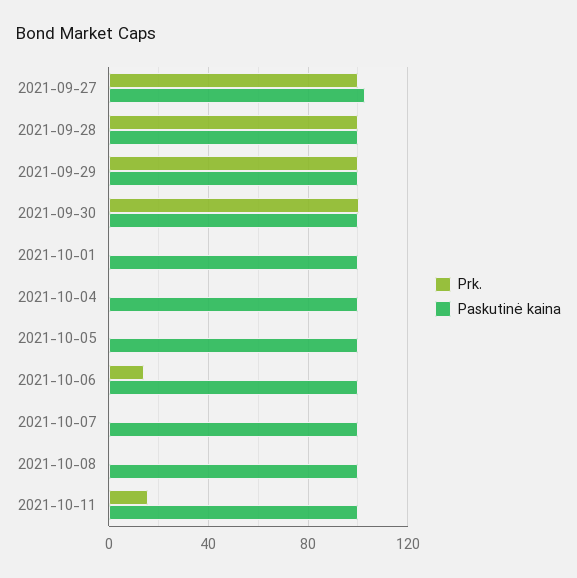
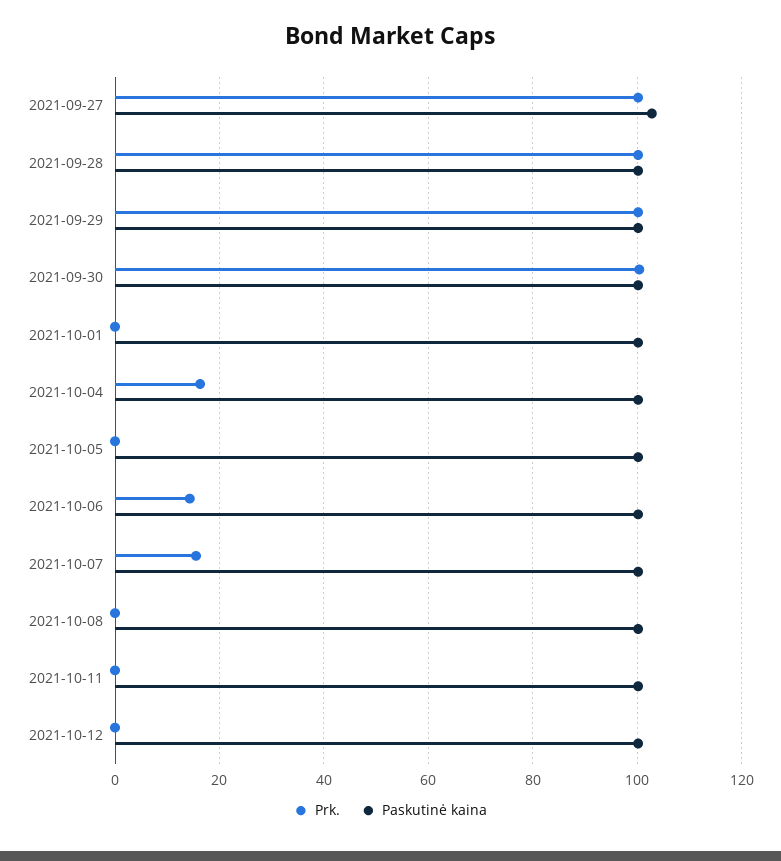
Prk., 2021-10-04: 0 -> 16
Prk., 2021-10-07: 0 -> 16
Prk., 2021-10-11: 15 -> 0
Prk., 2021-10-12: none -> 0
Paskutinė kaina, 2021-10-12: none -> 100

